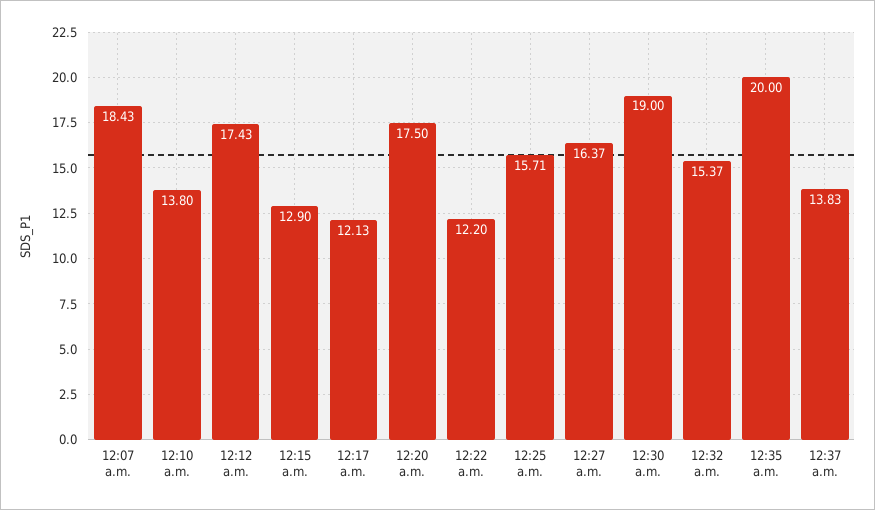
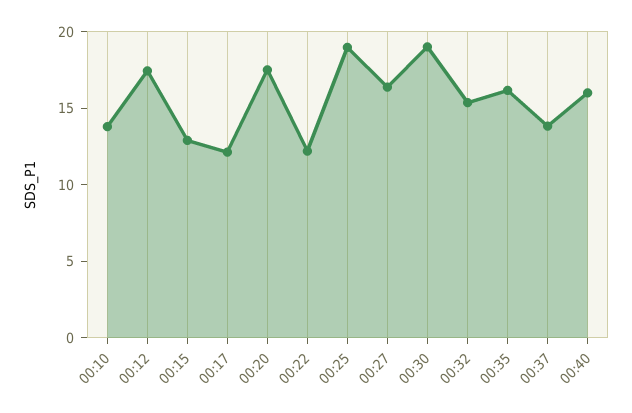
12:07 a.m.: 18.43 -> none
12:25 a.m.: 15.71 -> 19
12:35 a.m.: 20 -> 16
00:40: none -> 16

